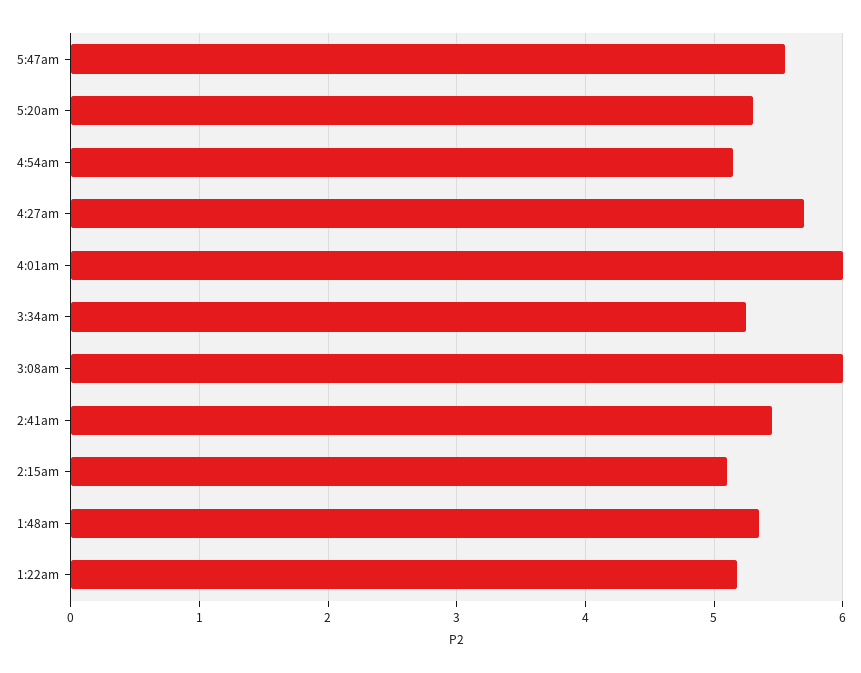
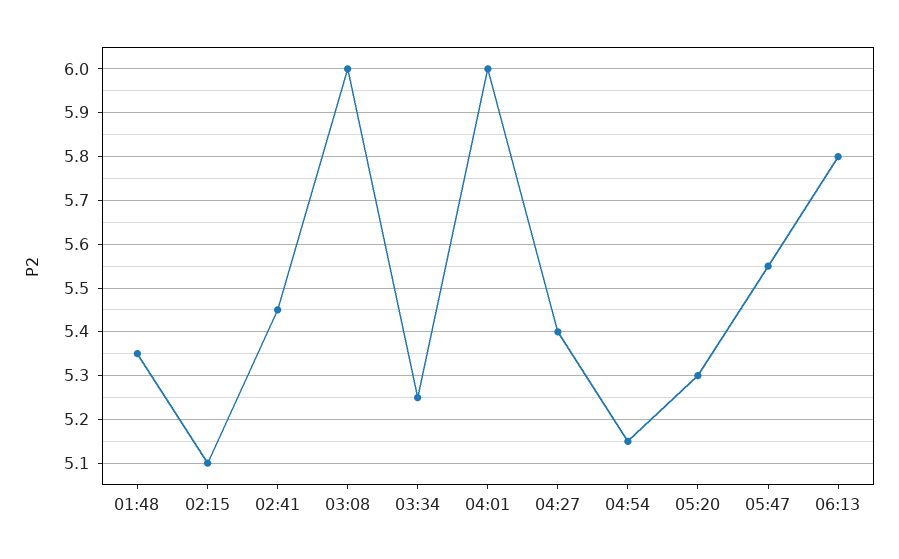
4:27am: 5.7 -> 5.4
1:22am: 5.2 -> none
06:13: none -> 5.8

